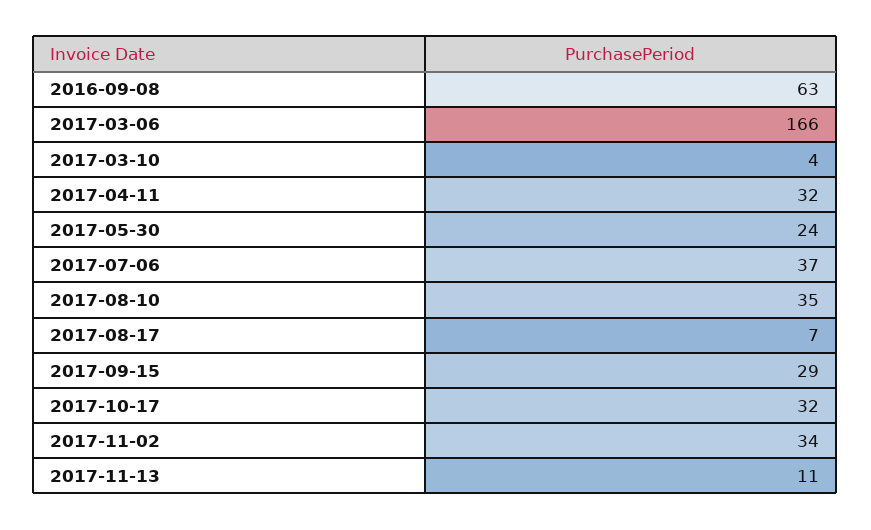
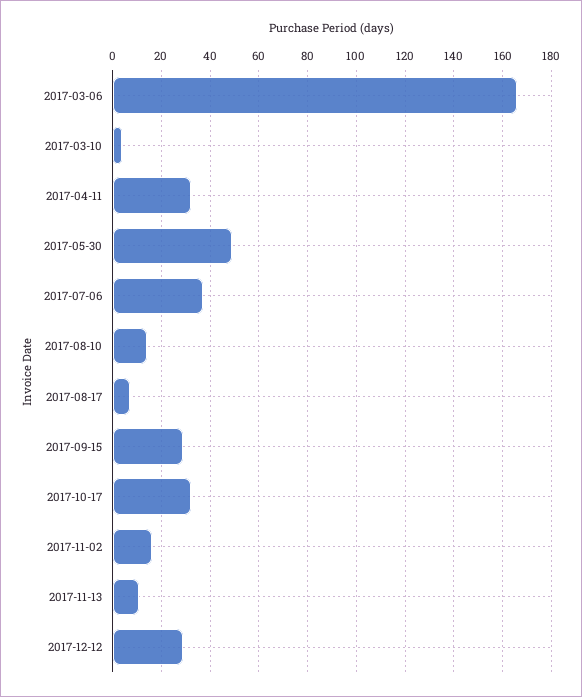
2016-09-08: 63 -> none
2017-05-30: 24 -> 50
2017-08-10: 35 -> 15
2017-11-02: 34 -> 15
2017-12-12: none -> 30

